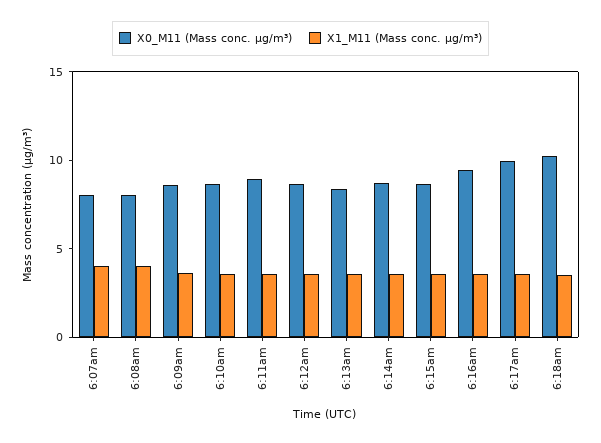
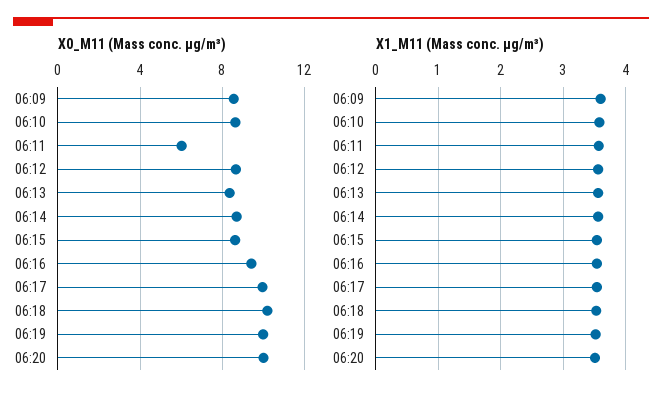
X0_M11 (Mass conc. μg/m³), 6:07am: 8 -> none
X1_M11 (Mass conc. μg/m³), 6:07am: 4 -> none
X0_M11 (Mass conc. μg/m³), 6:08am: 8 -> none
X1_M11 (Mass conc. μg/m³), 6:08am: 4 -> none
X0_M11 (Mass conc. μg/m³), 6:11am: 9 -> 6
X0_M11 (Mass conc. μg/m³), 06:19: none -> 10
X0_M11 (Mass conc. μg/m³), 06:20: none -> 10
X1_M11 (Mass conc. μg/m³), 06:19: none -> 3.5
X1_M11 (Mass conc. μg/m³), 06:20: none -> 3.5

